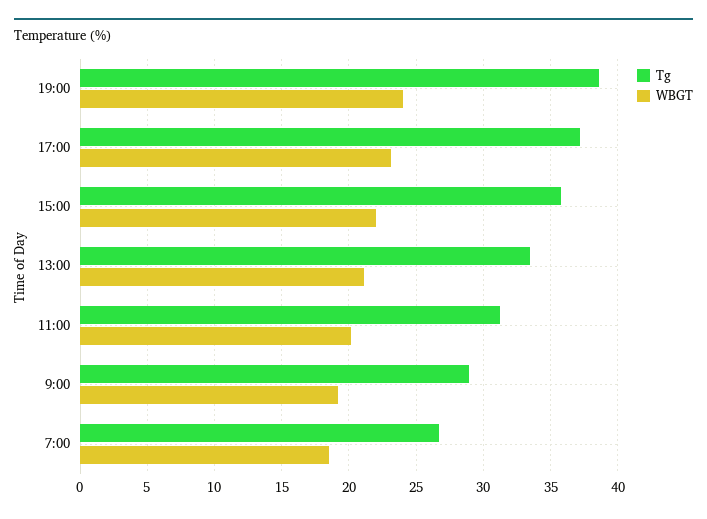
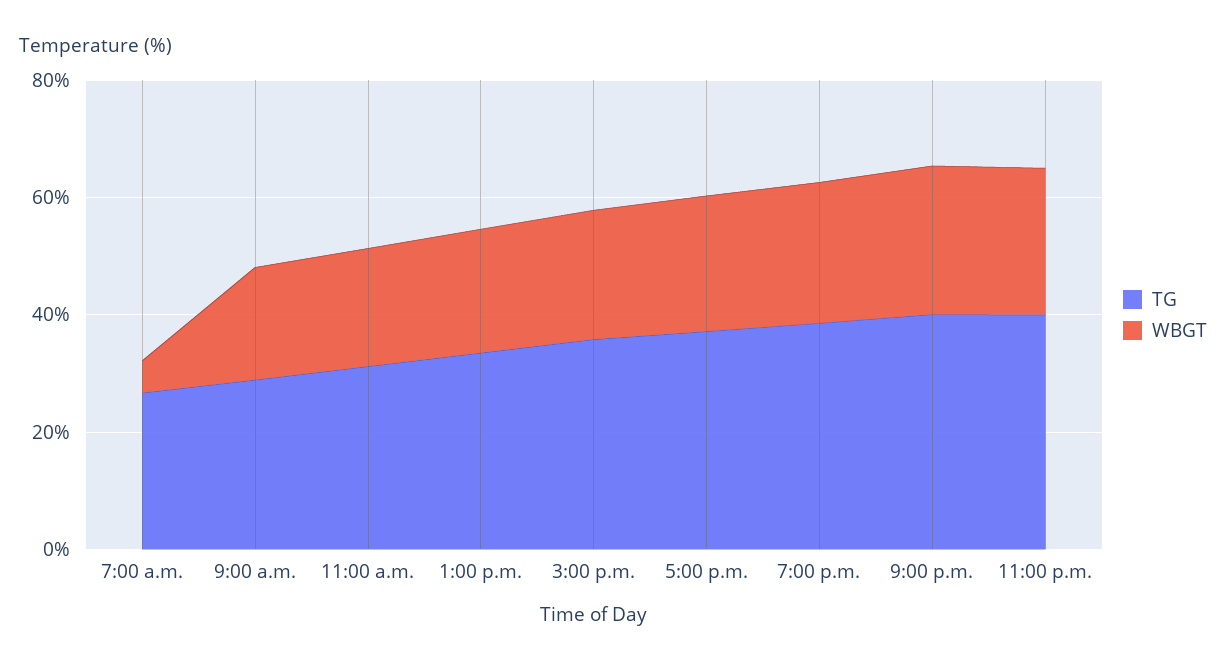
WBGT, 7:00: 18.5 -> 5
Tg, 9:00 p.m.: none -> 40
WBGT, 9:00 p.m.: none -> 25
Tg, 11:00 p.m.: none -> 40
WBGT, 11:00 p.m.: none -> 25

